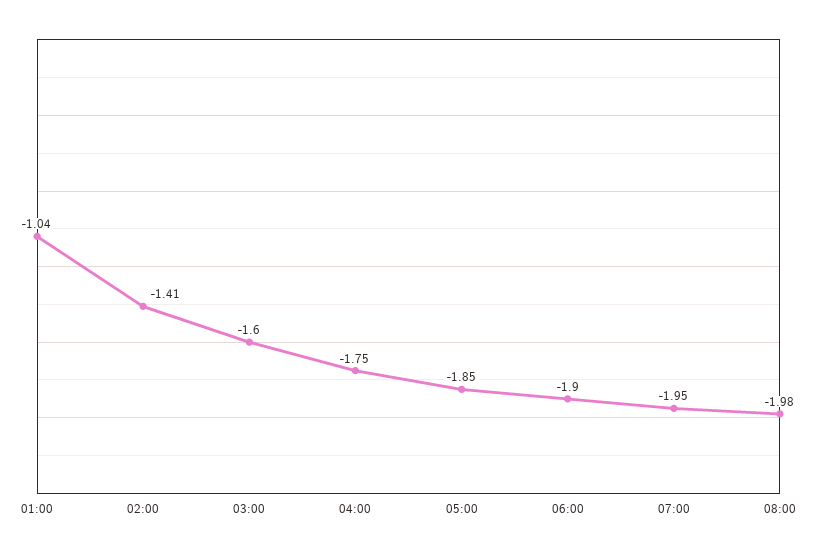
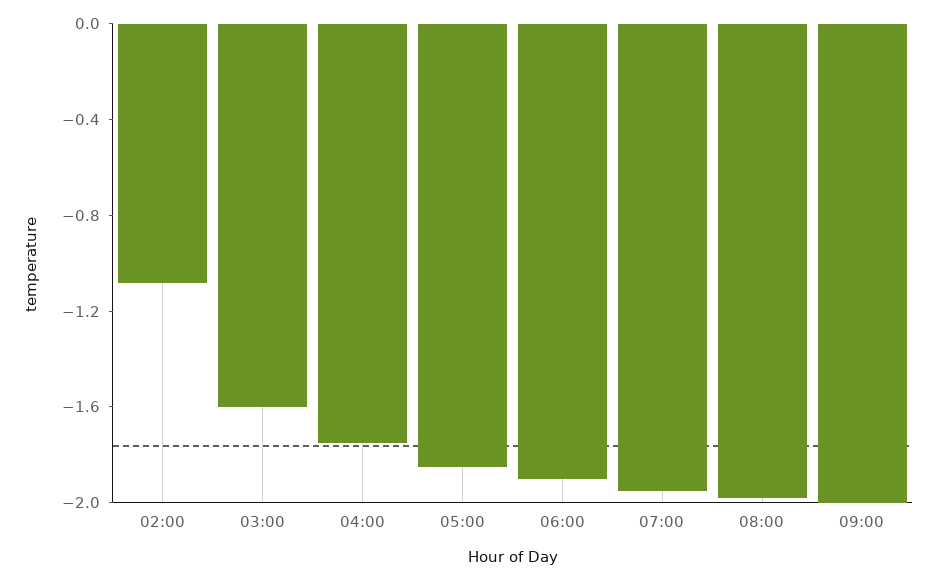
01:00: -1.04 -> none
02:00: -1.41 -> -1.1
09:00: none -> -2

